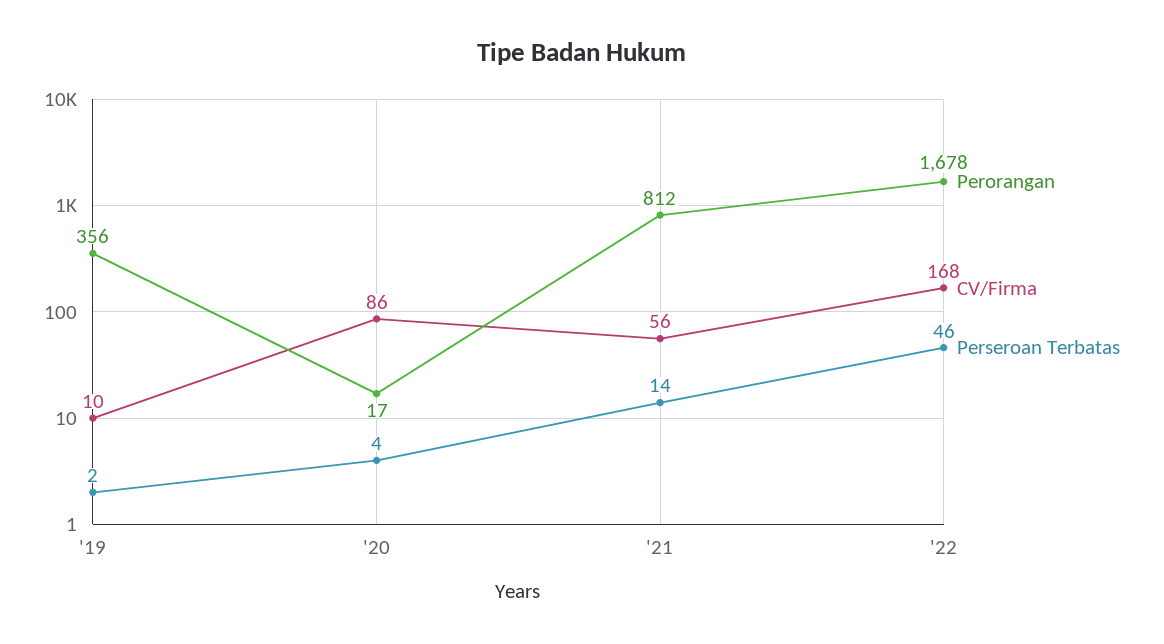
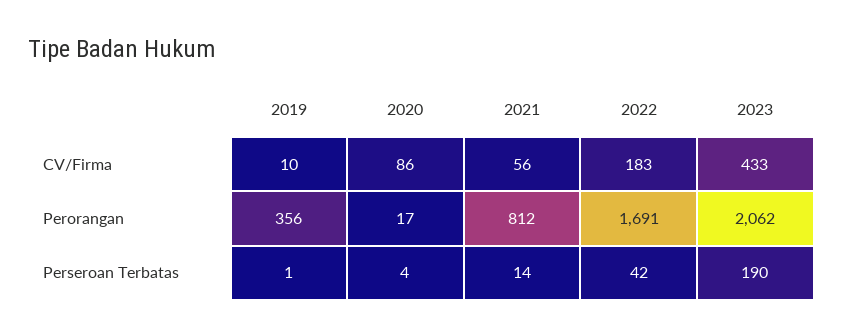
Perseroan Terbatas, '19: 2 -> 1
Perorangan, '22: 1678 -> 1691
CV/Firma, '22: 168 -> 183
Perseroan Terbatas, '22: 46 -> 42
CV/Firma, 2023: none -> 433
Perorangan, 2023: none -> 2062
Perseroan Terbatas, 2023: none -> 190

